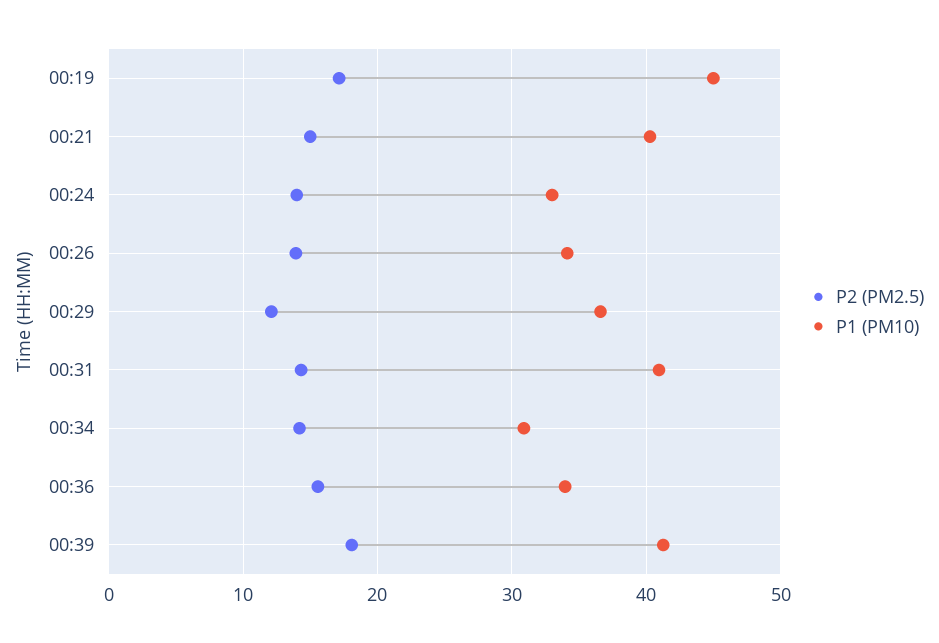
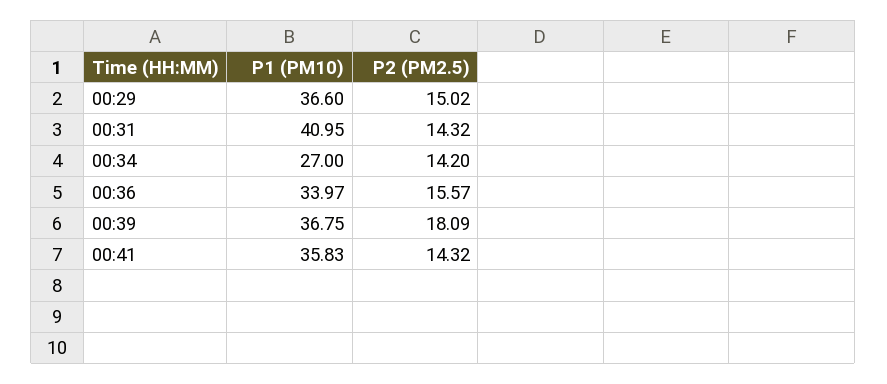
P2 (PM2.5), 00:19: 17 -> none
P1 (PM10), 00:19: 45 -> none
P2 (PM2.5), 00:21: 15 -> none
P1 (PM10), 00:21: 40 -> none
P2 (PM2.5), 00:24: 14 -> none
P1 (PM10), 00:24: 33 -> none
P2 (PM2.5), 00:26: 14 -> none
P1 (PM10), 00:26: 34 -> none
P2 (PM2.5), 00:29: 12 -> 15.02
P1 (PM10), 00:34: 31 -> 27
P1 (PM10), 00:39: 41 -> 36.75
P1 (PM10), 00:41: none -> 35.83
P2 (PM2.5), 00:41: none -> 14.32

